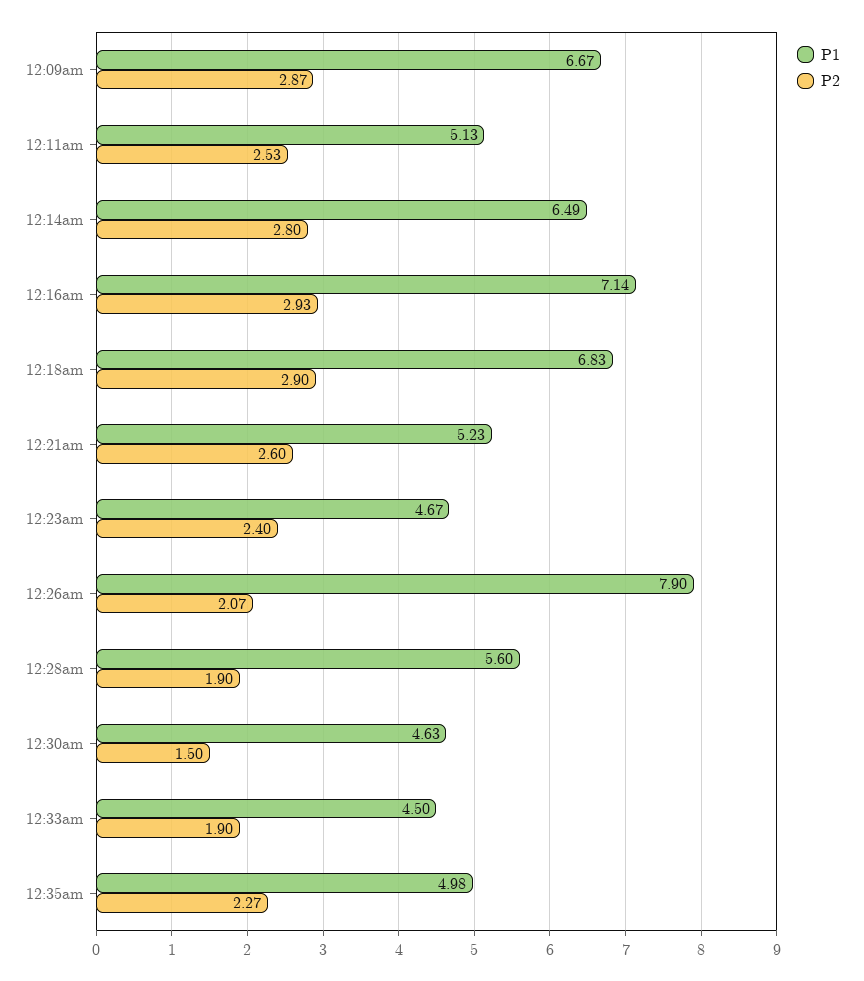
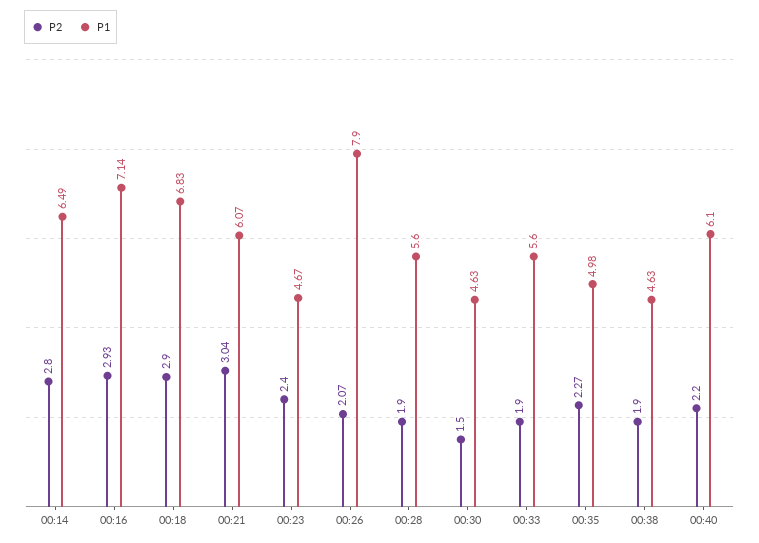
P1, 12:09am: 6.67 -> none
P2, 12:09am: 2.87 -> none
P1, 12:11am: 5.13 -> none
P2, 12:11am: 2.53 -> none
P1, 12:21am: 5.23 -> 6.07
P2, 12:21am: 2.6 -> 3.04
P1, 12:33am: 4.5 -> 5.6
P2, 00:38: none -> 1.9
P1, 00:38: none -> 4.63
P2, 00:40: none -> 2.2
P1, 00:40: none -> 6.1

